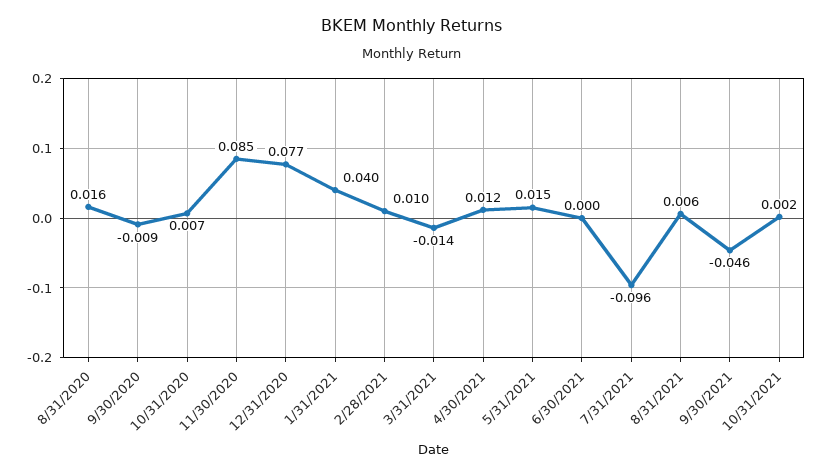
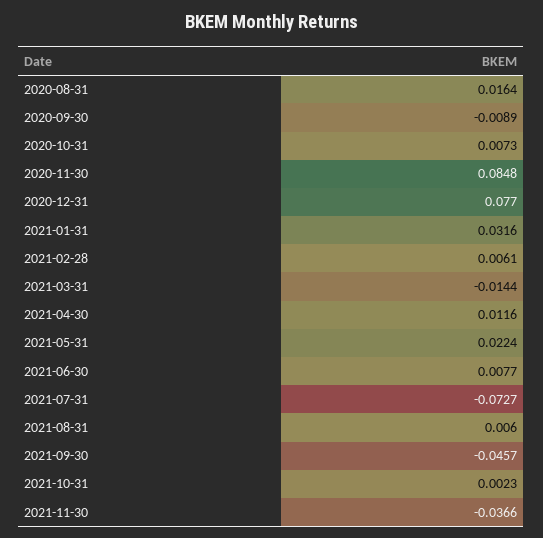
1/31/2021: 0.04 -> 0.0316
2/28/2021: 0.01 -> 0.0061
5/31/2021: 0.015 -> 0.0224
6/30/2021: 0 -> 0.0077
7/31/2021: -0.096 -> -0.0727
2021-11-30: none -> -0.0366

